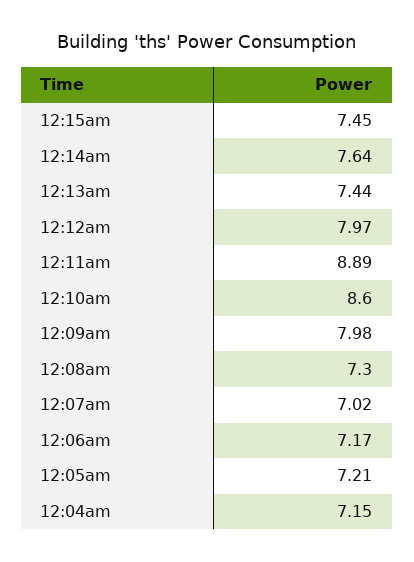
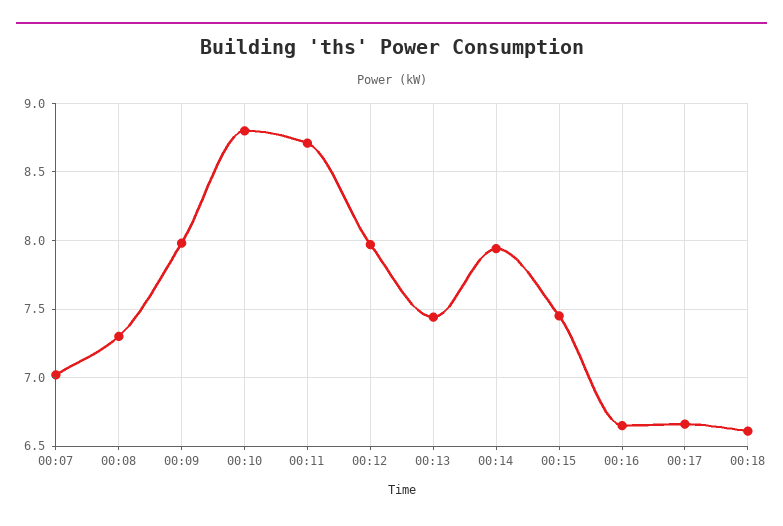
12:14am: 7.64 -> 7.95
12:11am: 8.89 -> 8.7
12:10am: 8.6 -> 8.8
12:06am: 7.17 -> none
12:05am: 7.21 -> none
12:04am: 7.15 -> none
00:16: none -> 6.65
00:17: none -> 6.65
00:18: none -> 6.6

